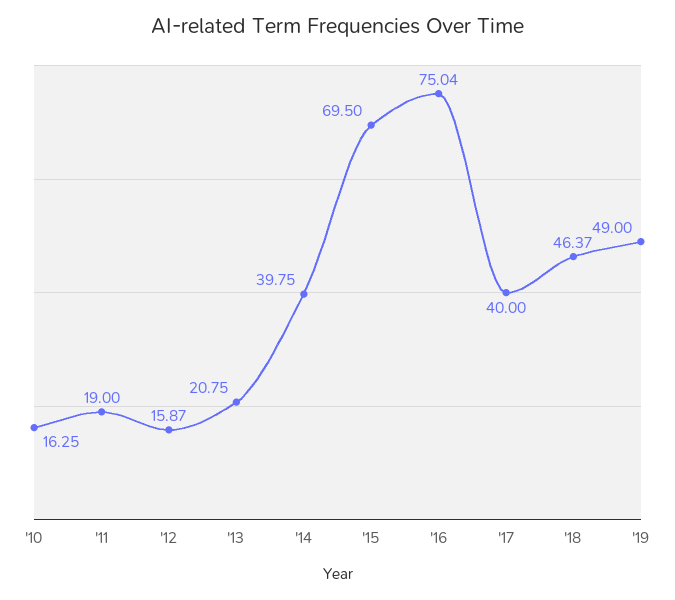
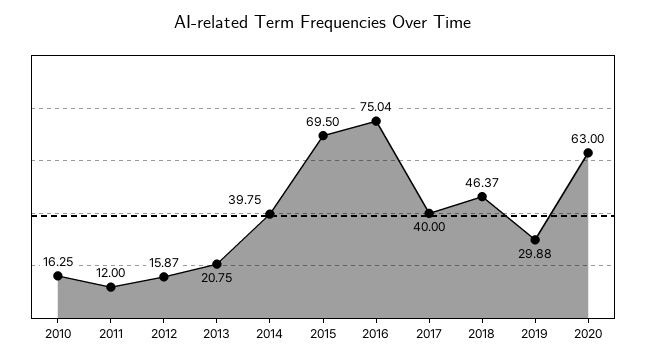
'11: 19 -> 12
'19: 49 -> 29.88
2020: none -> 63

